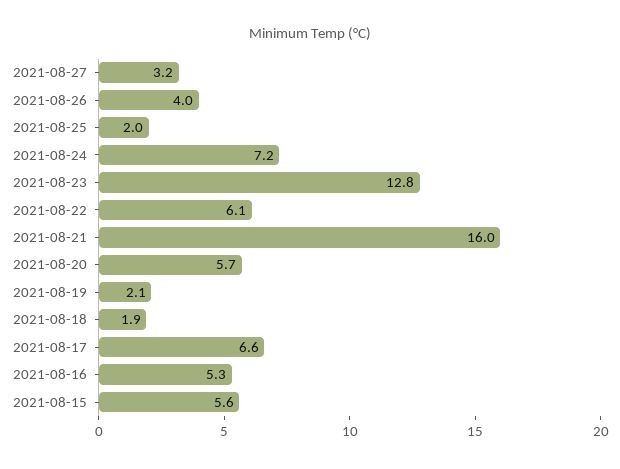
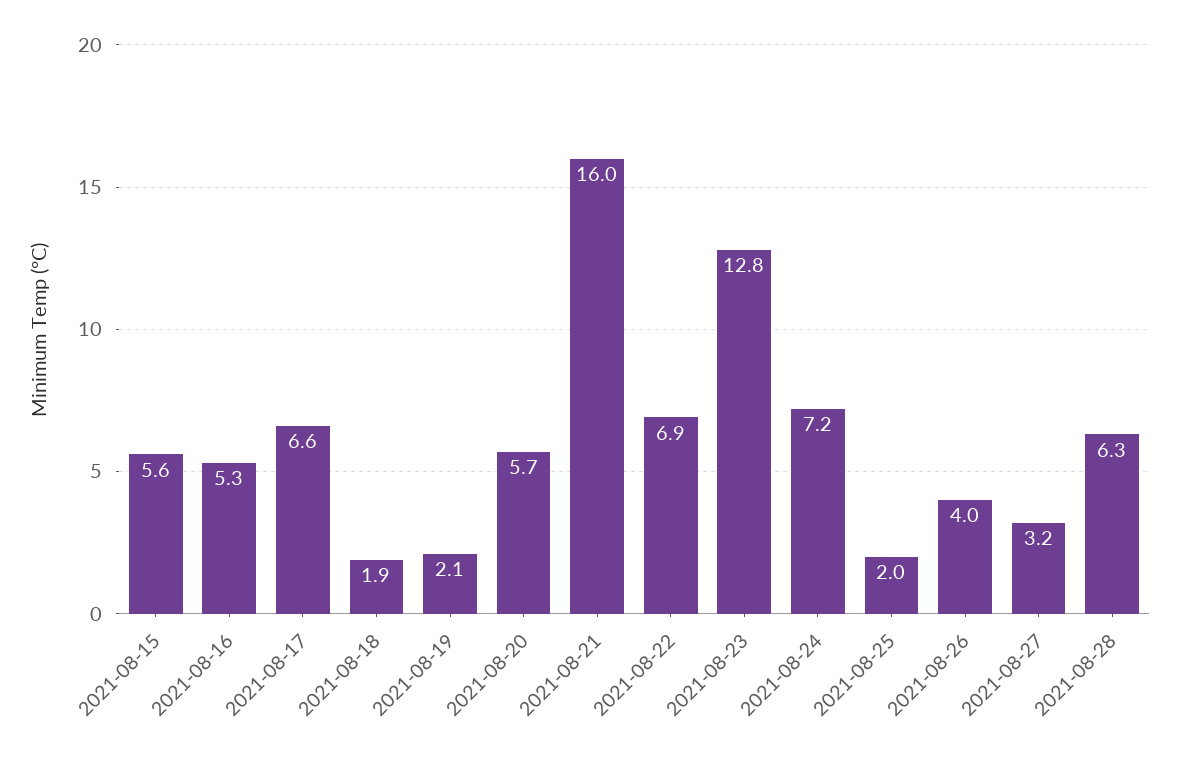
2021-08-22: 6.1 -> 6.9
2021-08-28: none -> 6.3

